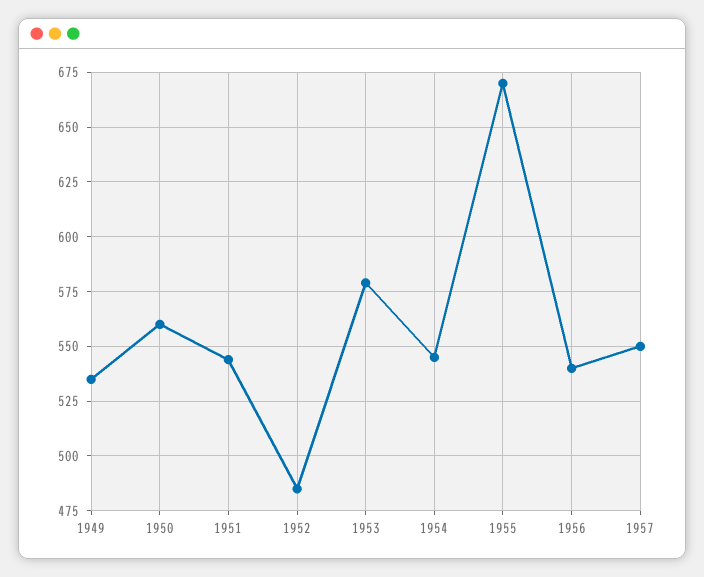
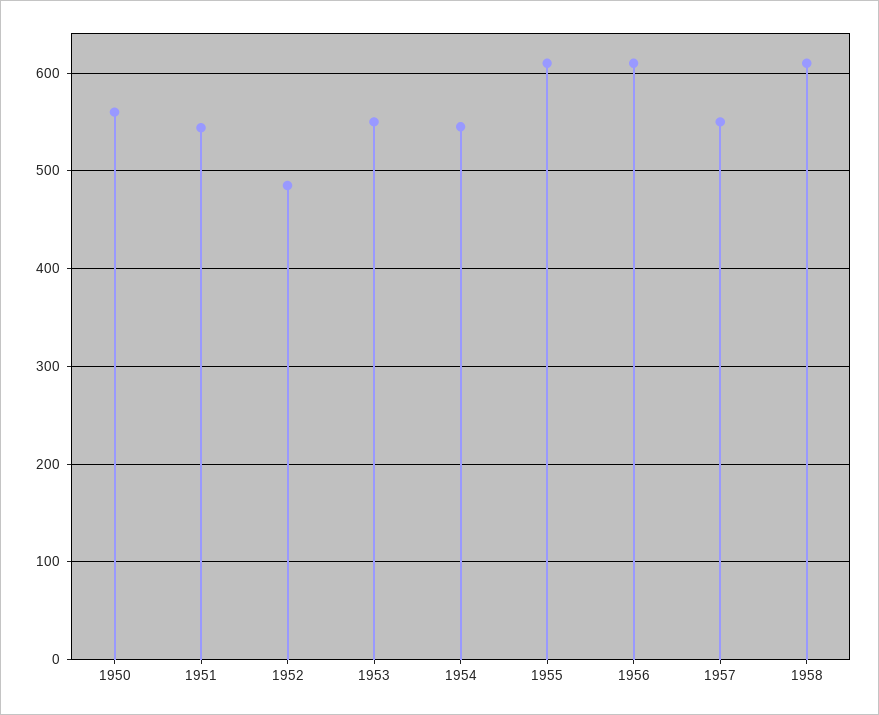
1949: 535 -> none
1953: 580 -> 550
1955: 670 -> 610
1956: 540 -> 610
1958: none -> 610

